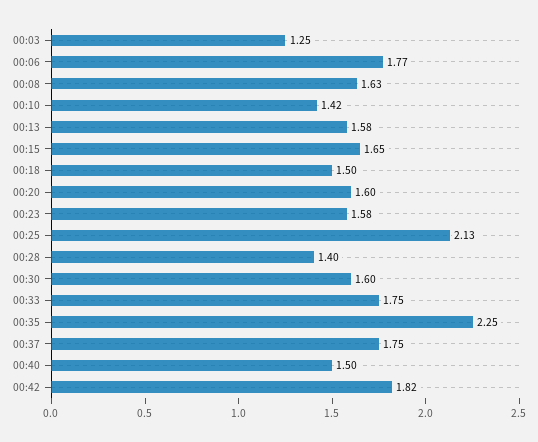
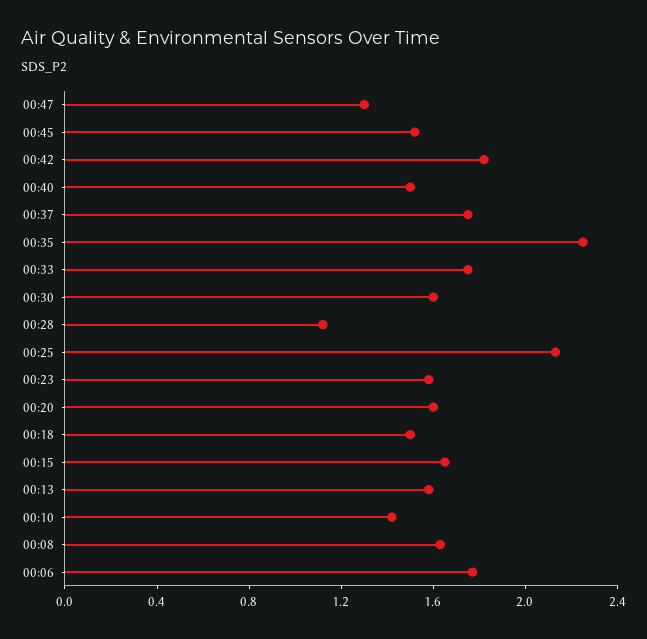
00:03: 1.25 -> none
00:28: 1.4 -> 1.1
00:47: none -> 1.3
00:45: none -> 1.5

